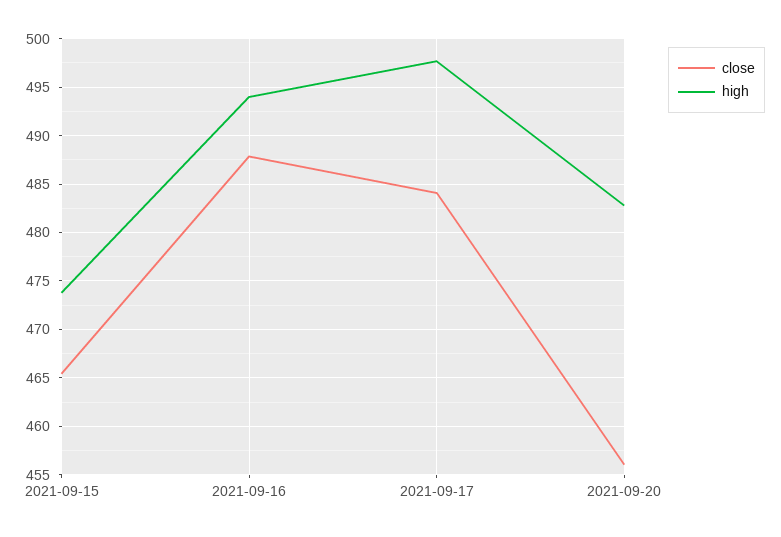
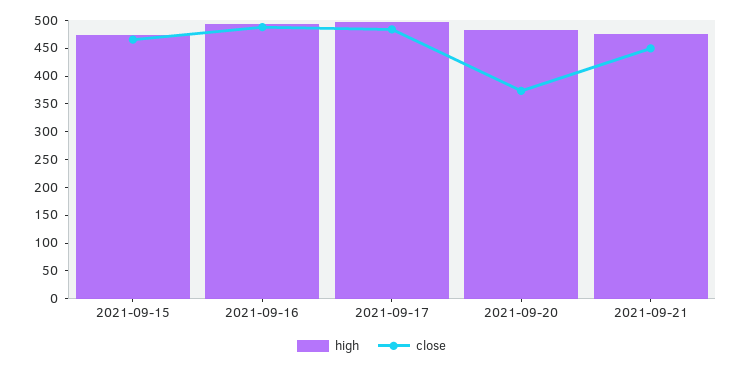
close, 2021-09-20: 456 -> 375
high, 2021-09-21: none -> 475
close, 2021-09-21: none -> 450

